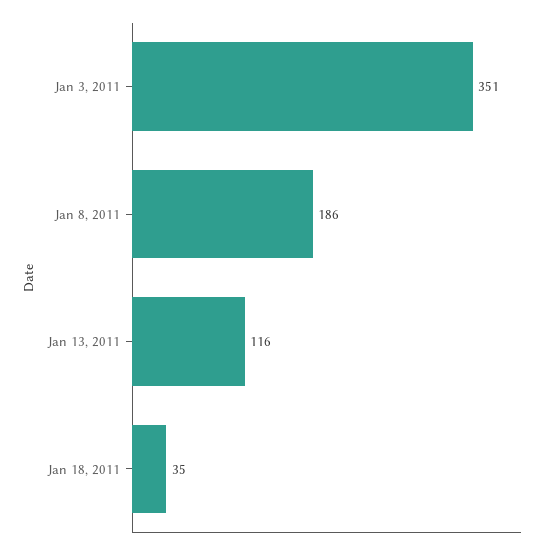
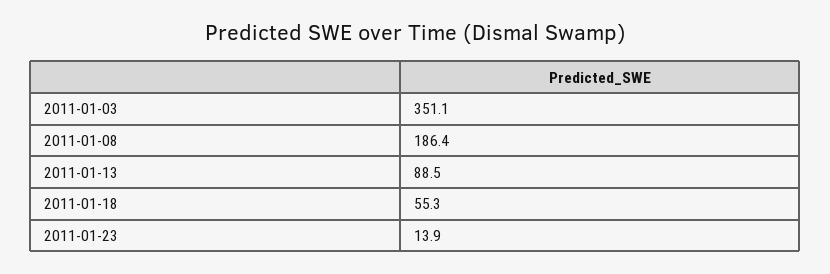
Jan 13, 2011: 116 -> 88.5
Jan 18, 2011: 35 -> 55.3
2011-01-23: none -> 13.9

